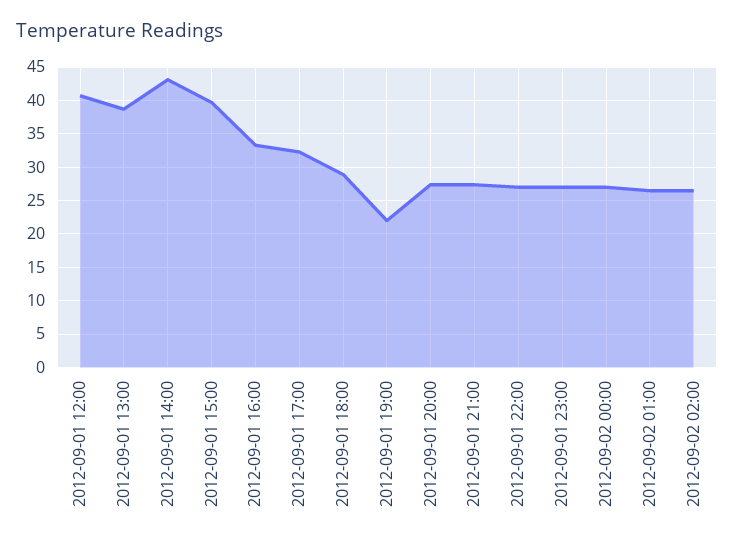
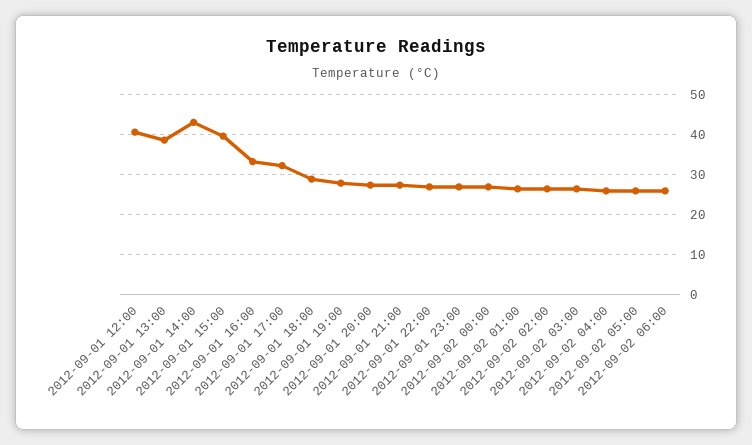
2012-09-01 19:00: 22 -> 28
2012-09-02 03:00: none -> 26
2012-09-02 04:00: none -> 26
2012-09-02 05:00: none -> 26
2012-09-02 06:00: none -> 26

